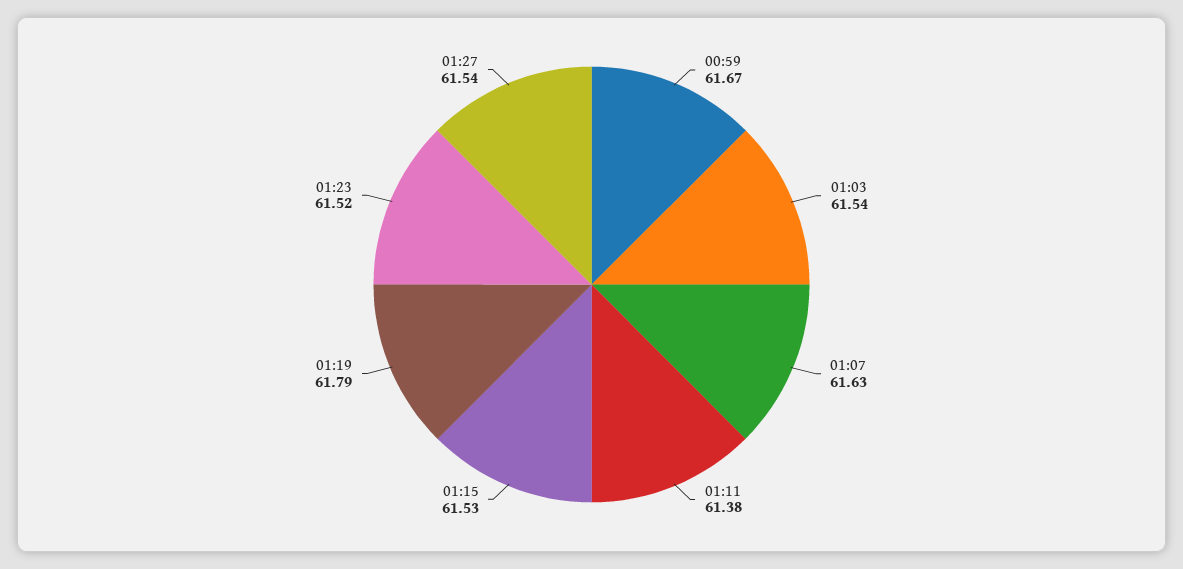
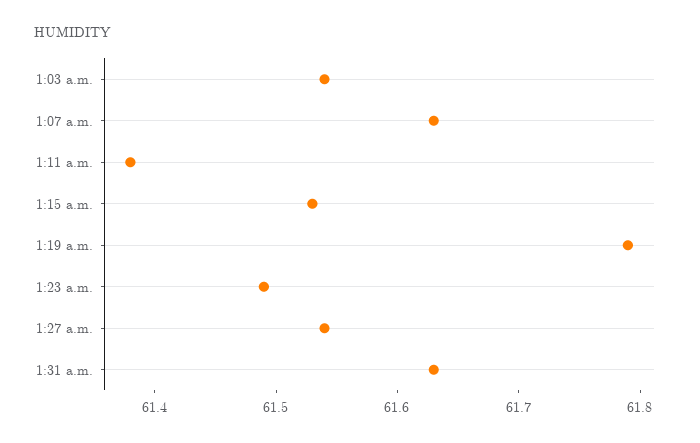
00:59: 61.67 -> none
01:23: 61.52 -> 61.49
1:31 a.m.: none -> 61.63

